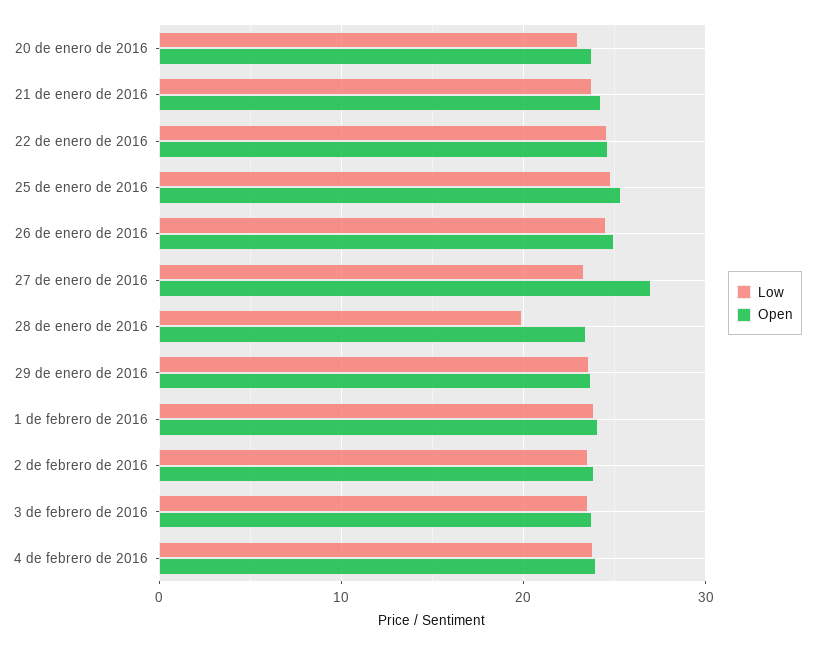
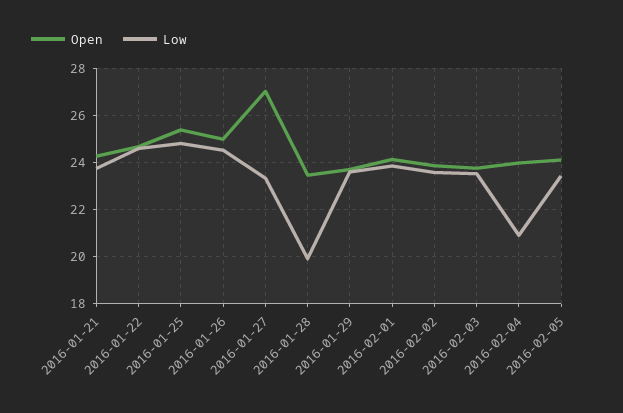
Low, 20 de enero de 2016: 23 -> none
Open, 20 de enero de 2016: 24 -> none
Low, 4 de febrero de 2016: 24 -> 21
Open, 2016-02-05: none -> 24
Low, 2016-02-05: none -> 23.5

